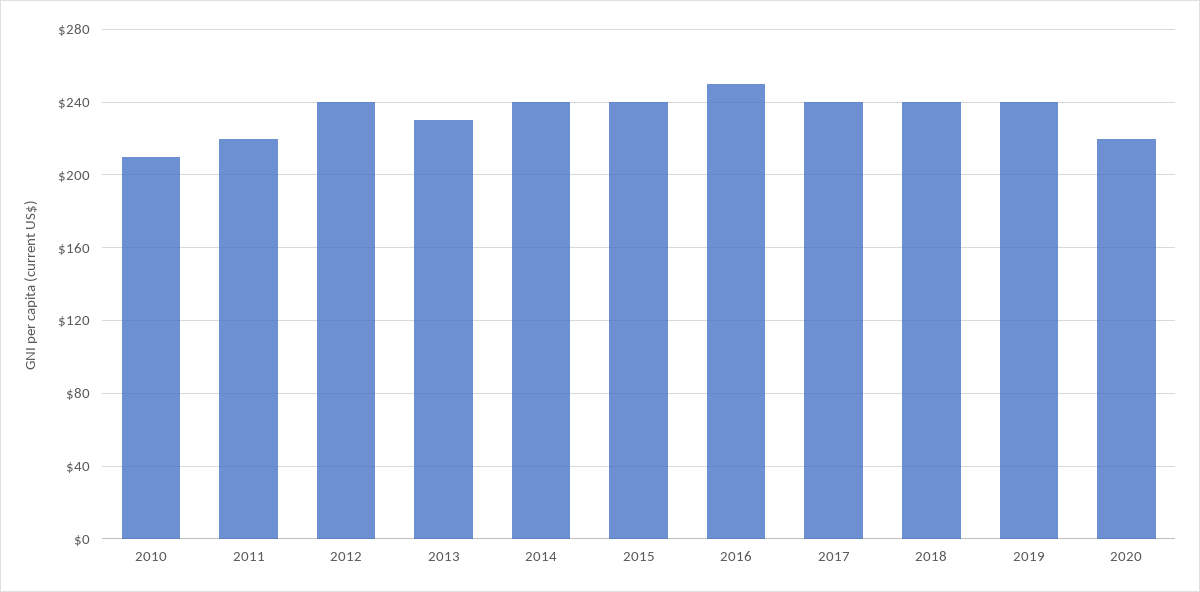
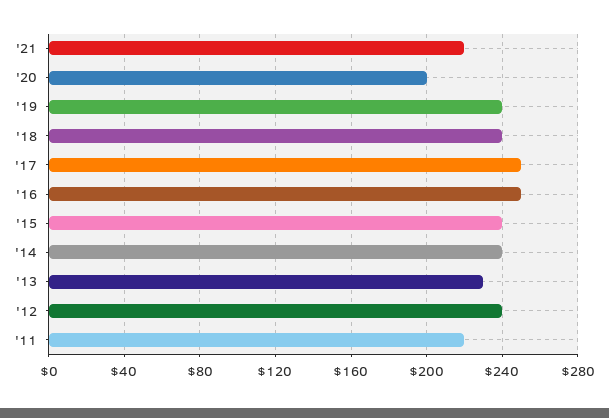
2010: 210 -> none
2017: 240 -> 250
2020: 220 -> 200
'21: none -> 220

